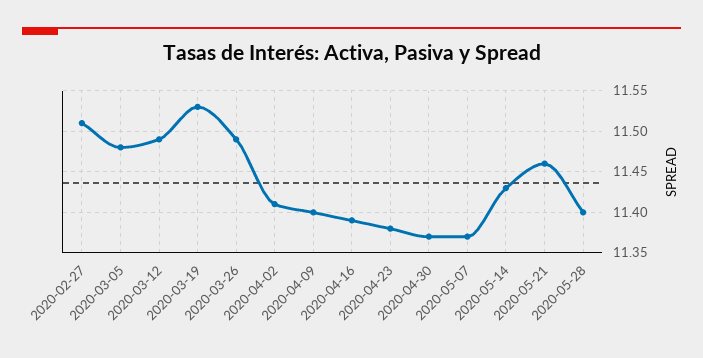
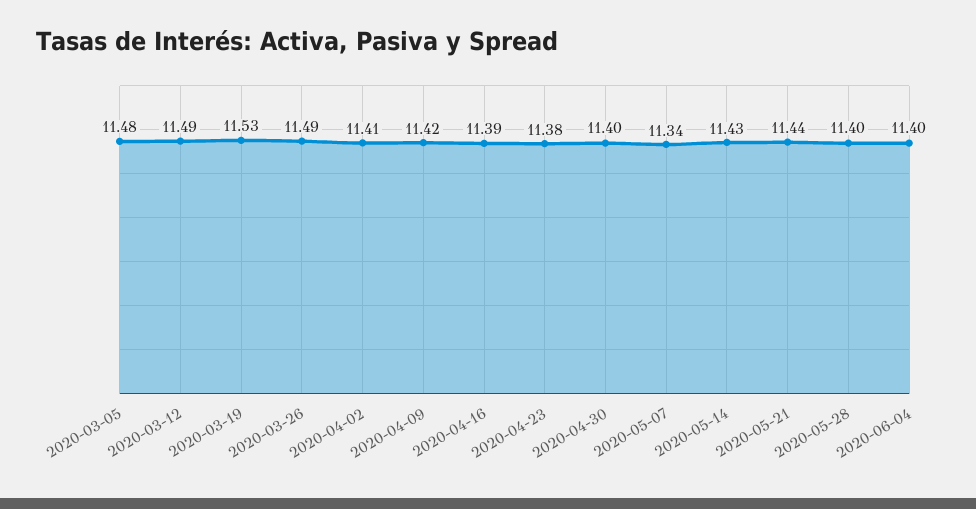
2020-02-27: 11.51 -> none
2020-04-09: 11.4 -> 11.42
2020-04-30: 11.37 -> 11.4
2020-05-07: 11.37 -> 11.34
2020-05-21: 11.46 -> 11.44
2020-06-04: none -> 11.4

